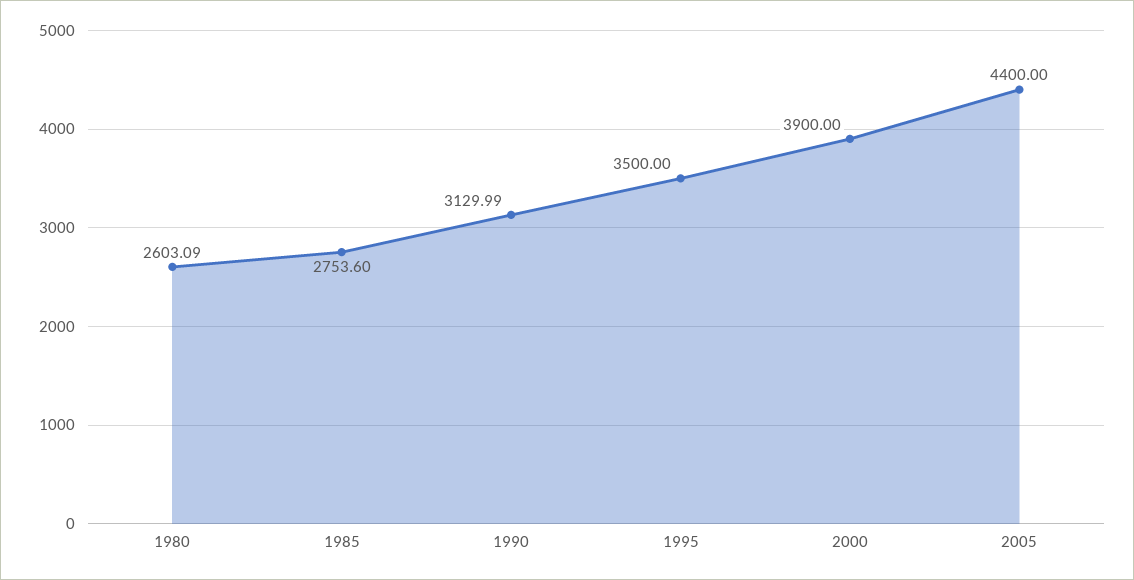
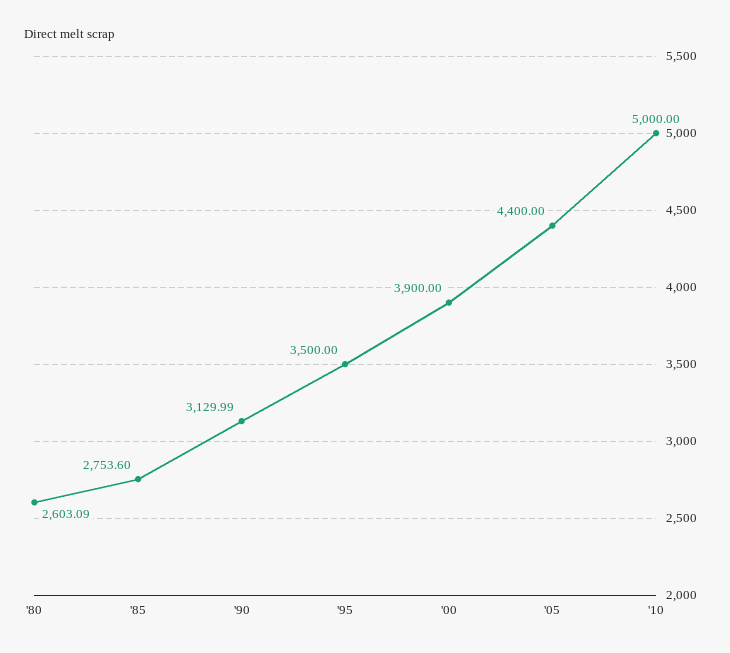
'10: none -> 5000

